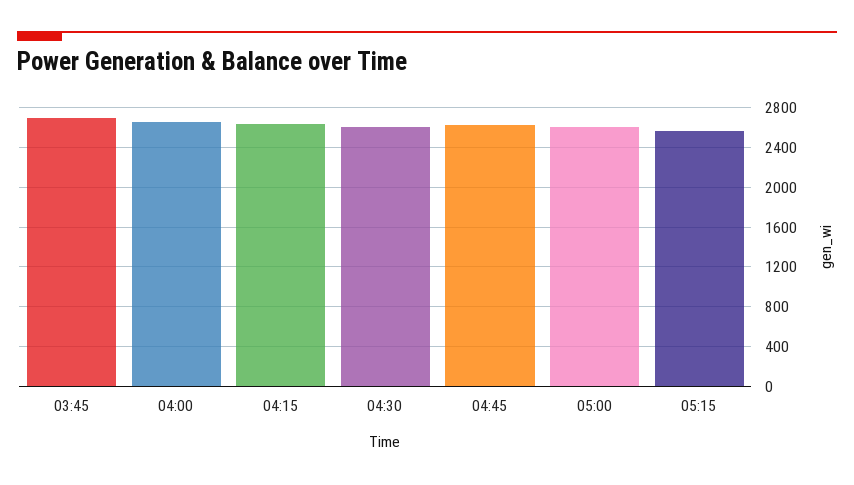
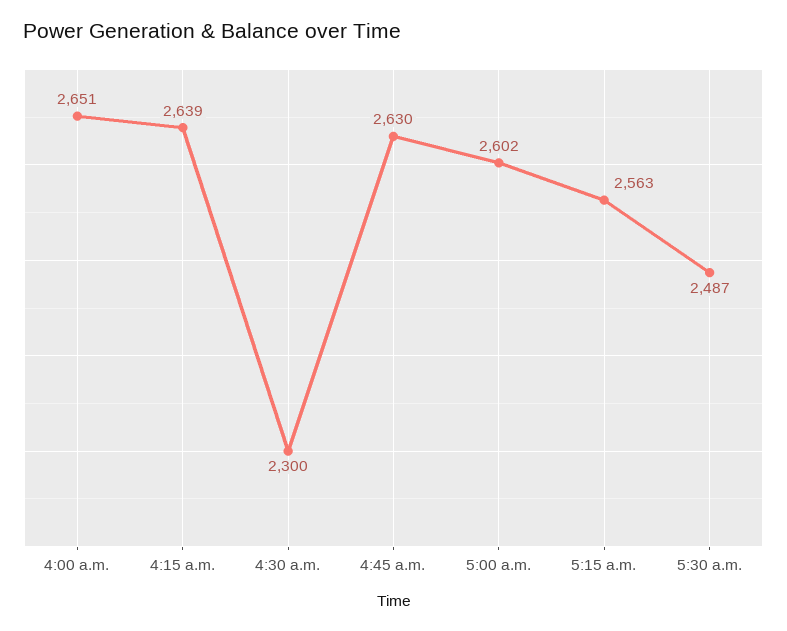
03:45: 2700 -> none
04:30: 2600 -> 2300
5:30 a.m.: none -> 2487

